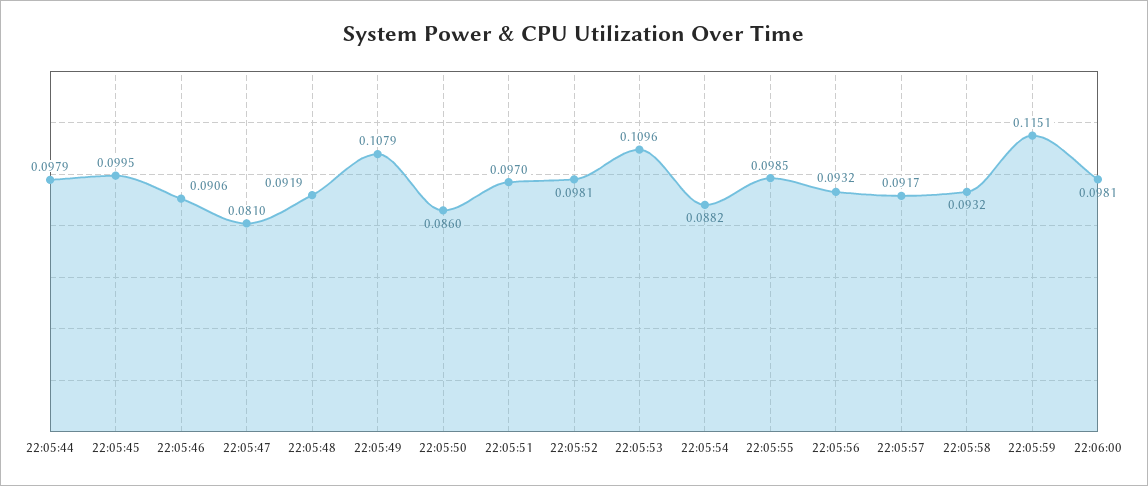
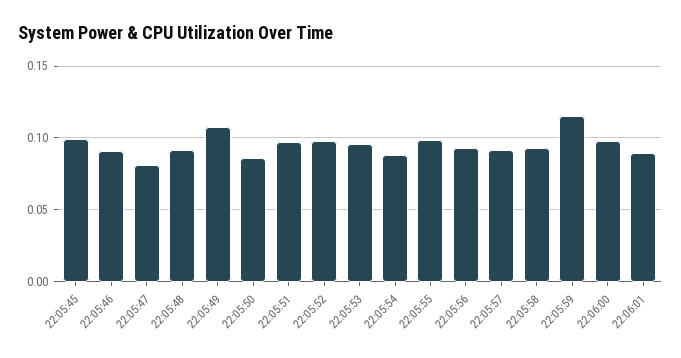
22:05:44: 0.0979 -> none
22:05:53: 0.1096 -> 0.095
22:06:01: none -> 0.09

